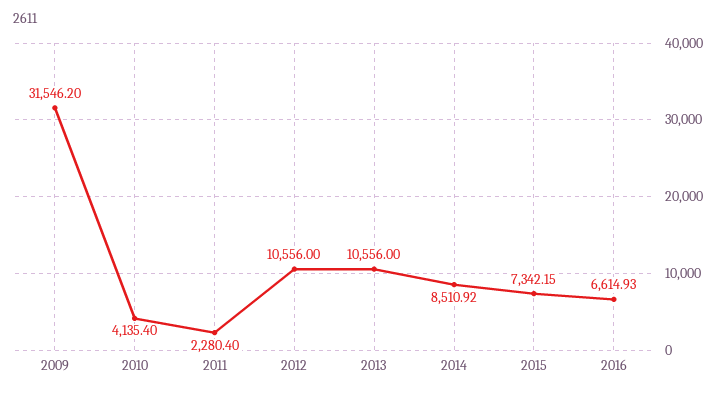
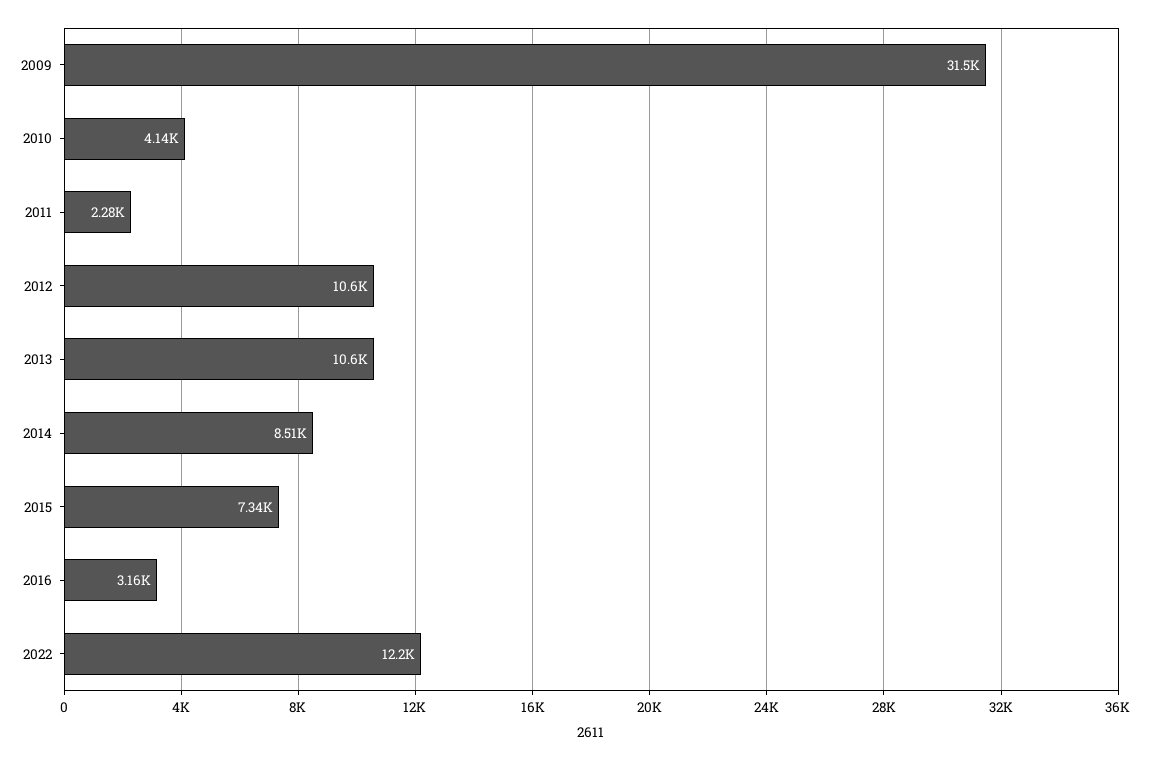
2016: 6614.93 -> 3160
2022: none -> 12200

